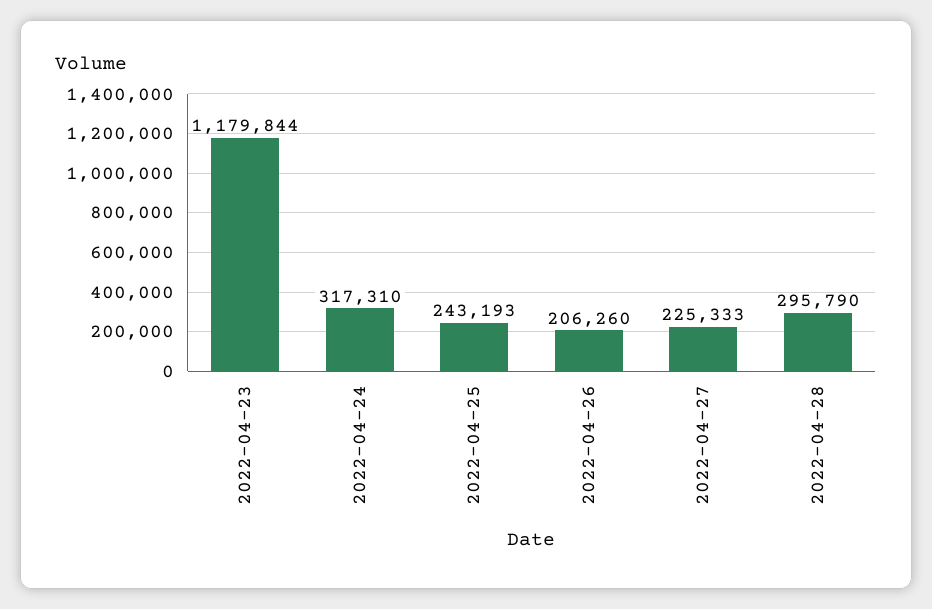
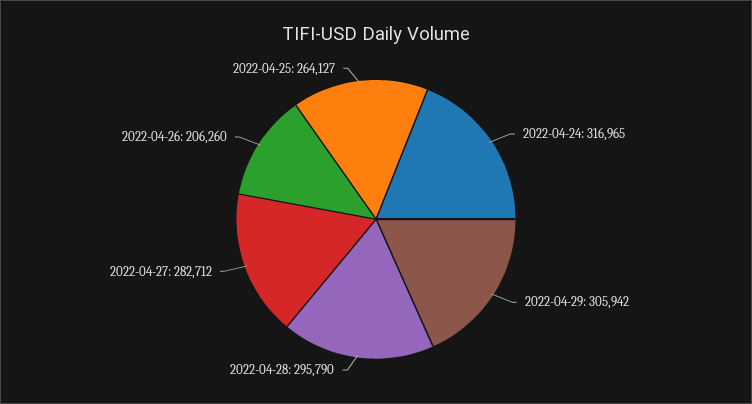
2022-04-23: 1179844 -> none
2022-04-24: 317310 -> 316965
2022-04-25: 243193 -> 264127
2022-04-27: 225333 -> 282712
2022-04-29: none -> 305942

